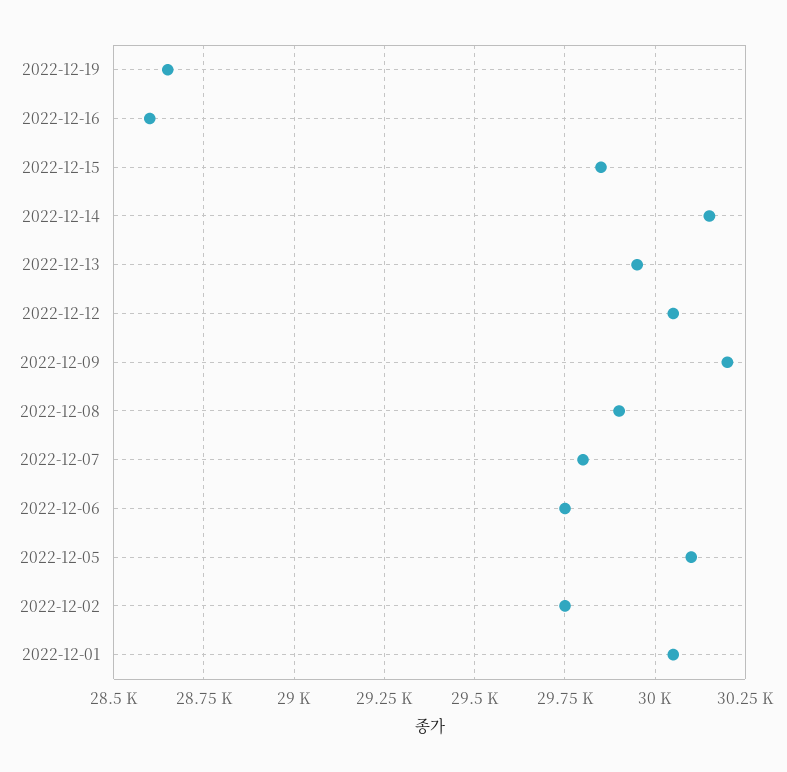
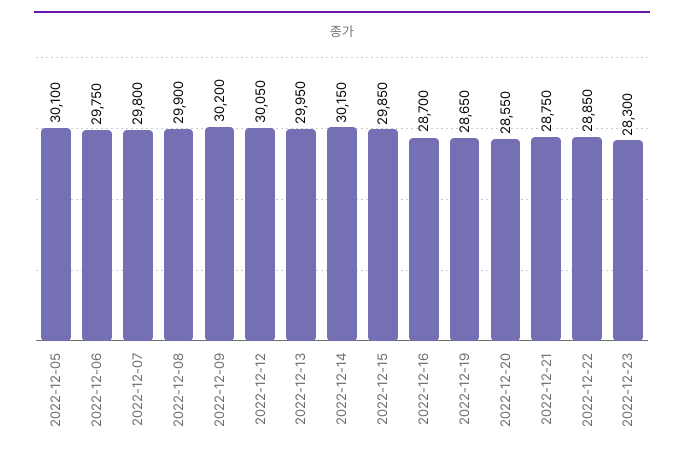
2022-12-16: 28600 -> 28700
2022-12-02: 29750 -> none
2022-12-01: 30050 -> none
2022-12-20: none -> 28550
2022-12-21: none -> 28750
2022-12-22: none -> 28850
2022-12-23: none -> 28300

